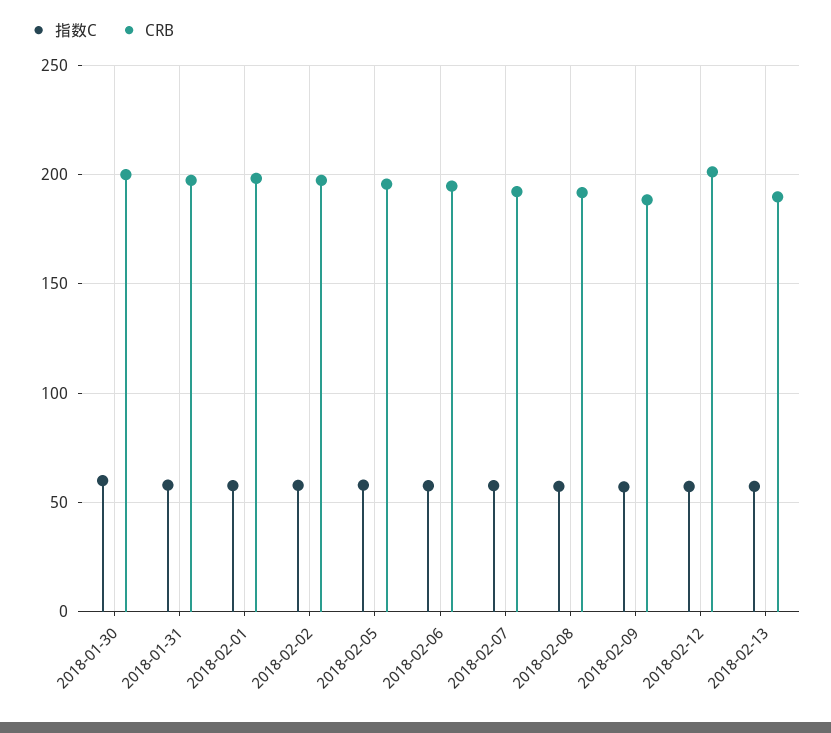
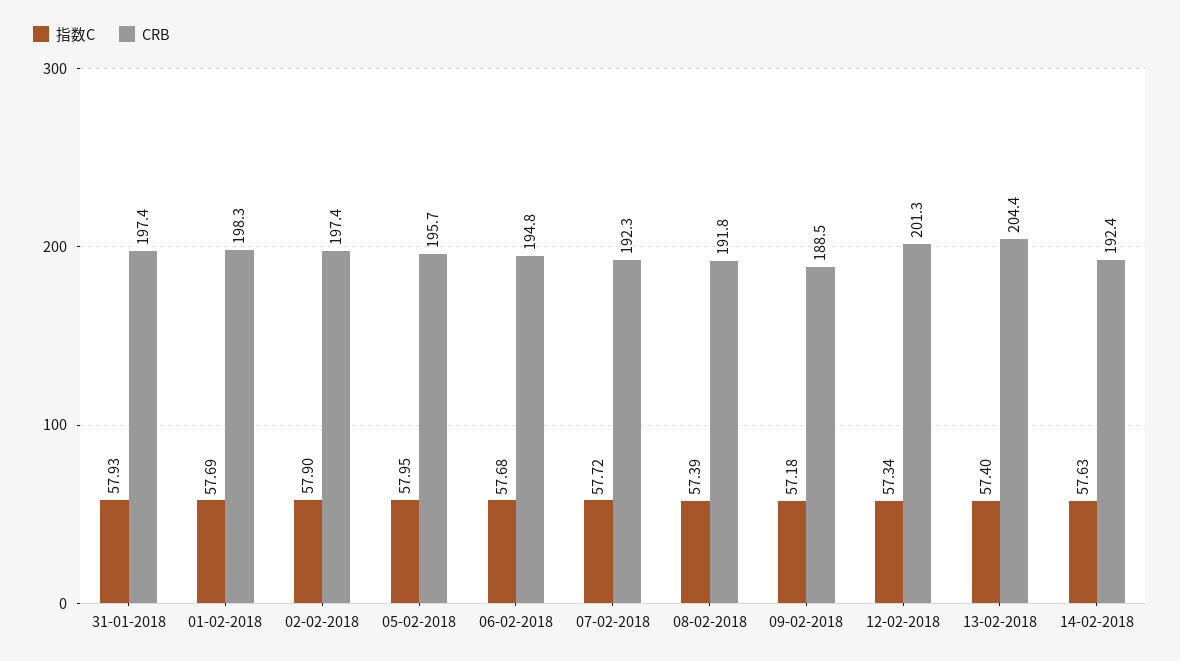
指数C, 2018-01-30: 60 -> none
CRB, 2018-01-30: 200 -> none
CRB, 2018-02-13: 190 -> 204.4
指数C, 14-02-2018: none -> 57.63
CRB, 14-02-2018: none -> 192.4

